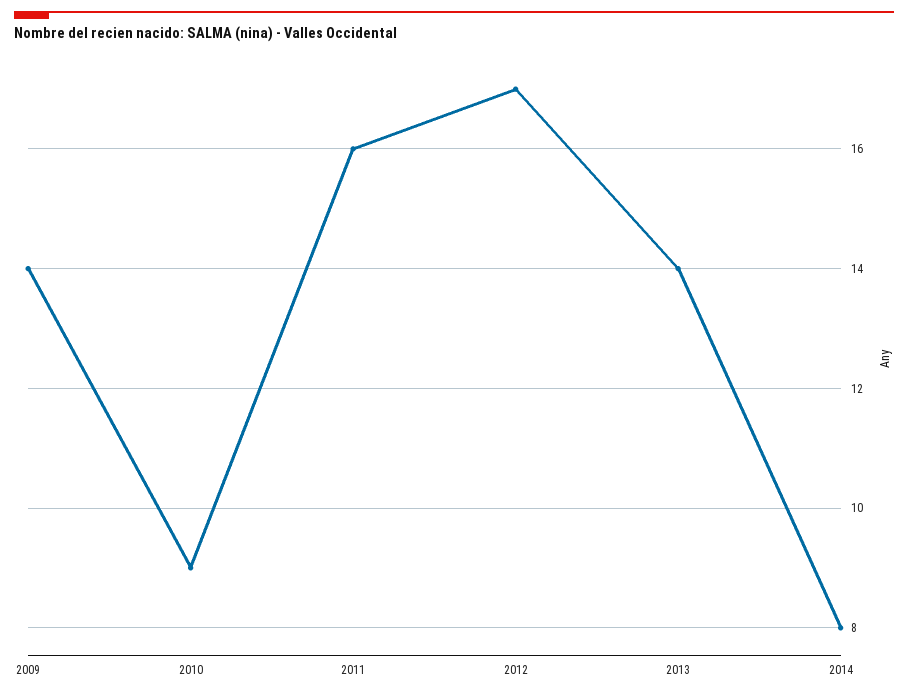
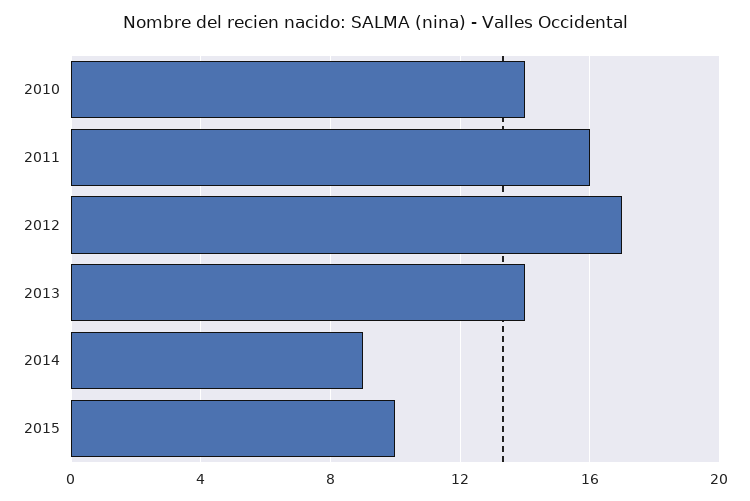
2009: 14 -> none
2010: 9 -> 14
2014: 8 -> 9
2015: none -> 10

